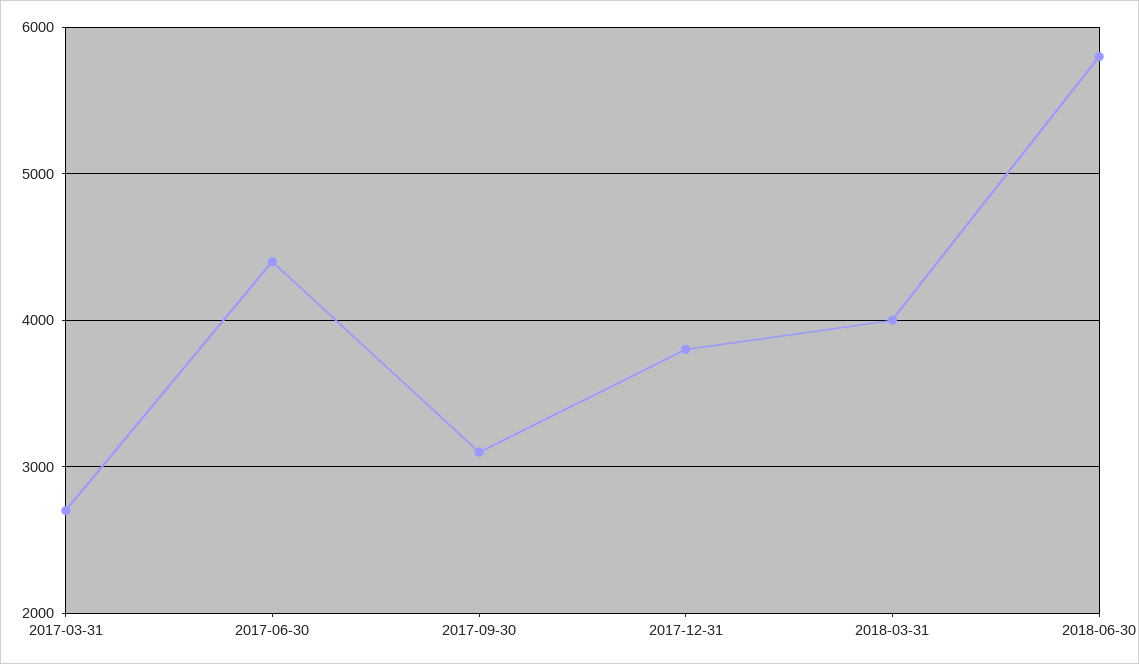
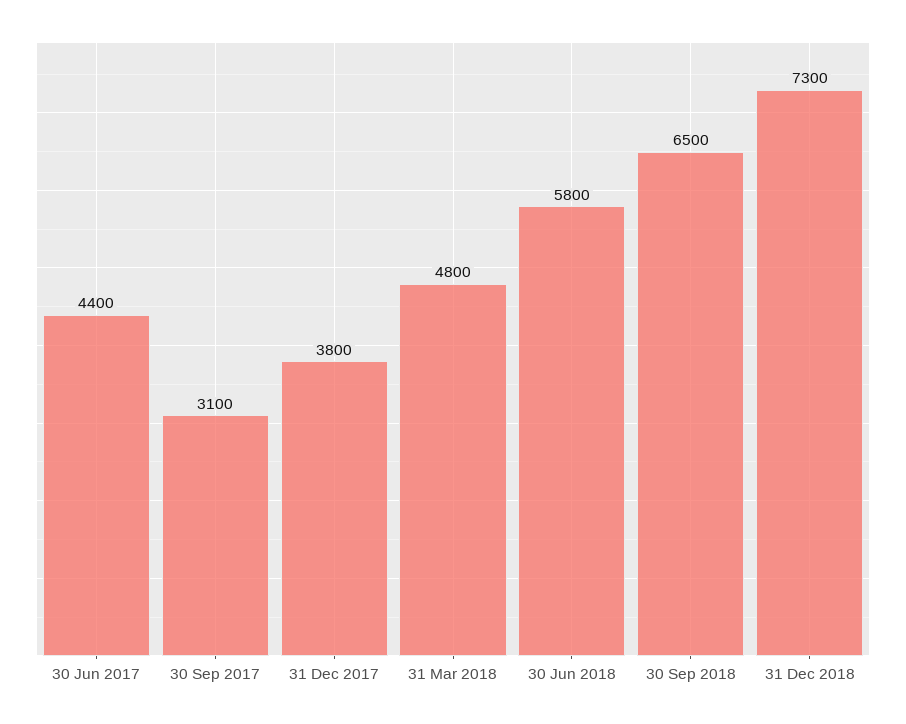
2017-03-31: 2700 -> none
2018-03-31: 4000 -> 4800
30 Sep 2018: none -> 6500
31 Dec 2018: none -> 7300

